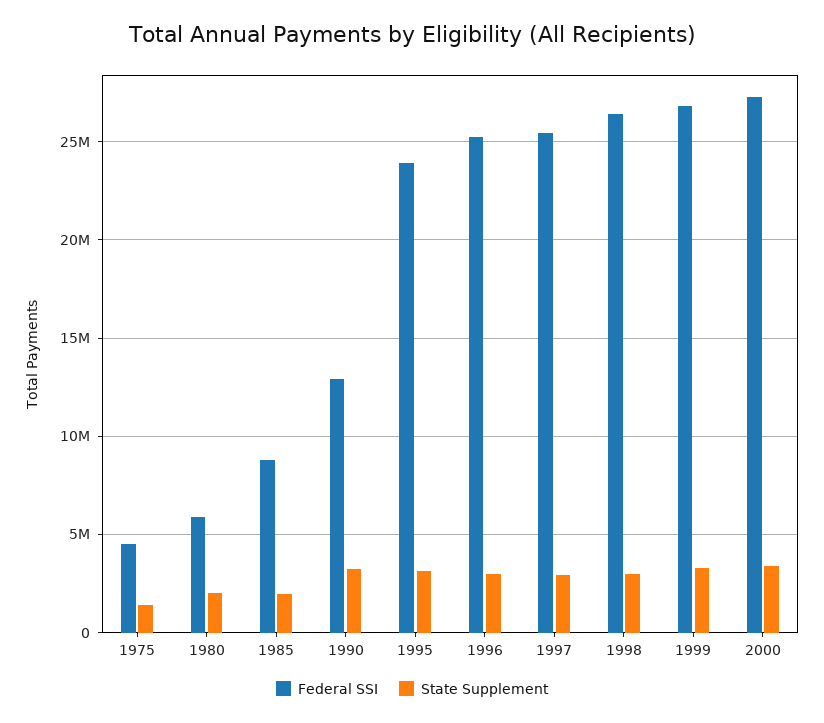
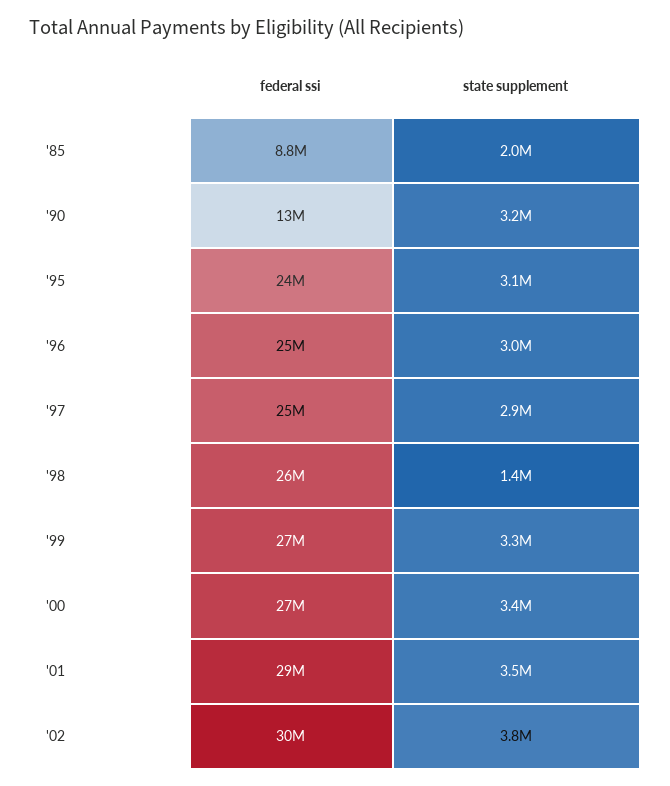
Federal SSI, 1975: 4500000 -> none
State Supplement, 1975: 1500000 -> none
Federal SSI, 1980: 6000000 -> none
State Supplement, 1980: 2000000 -> none
State Supplement, 1998: 3000000 -> 1400000
Federal SSI, '01: none -> 29000000
State Supplement, '01: none -> 3500000
Federal SSI, '02: none -> 30000000
State Supplement, '02: none -> 3800000

